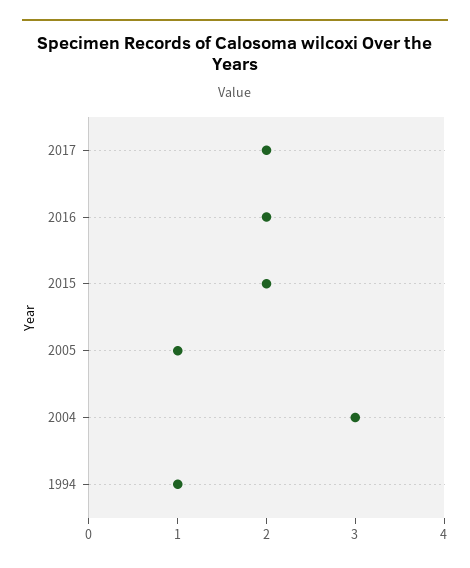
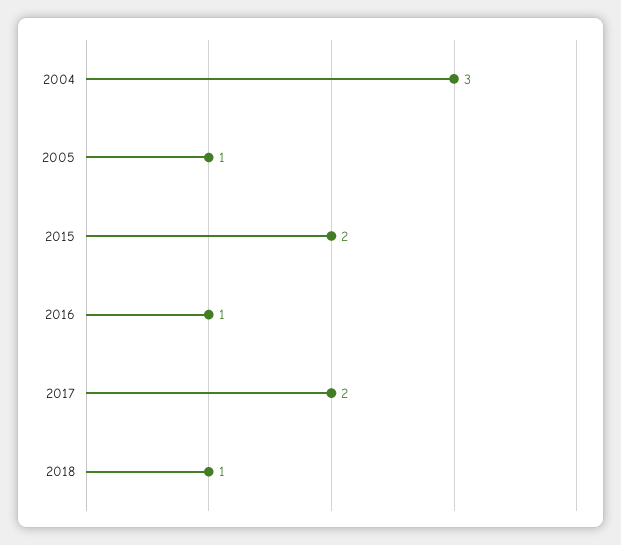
2016: 2 -> 1
1994: 1 -> none
2018: none -> 1

